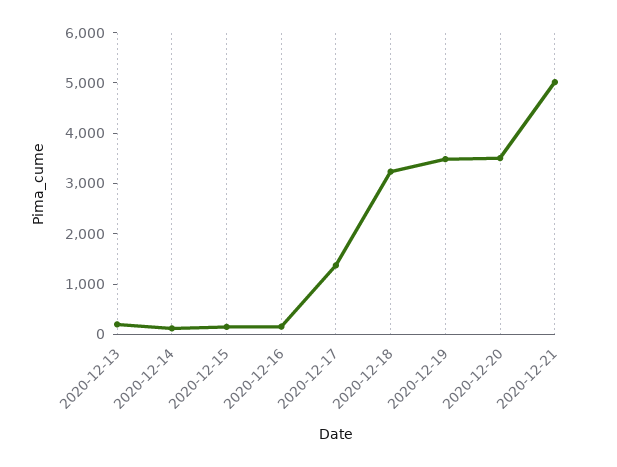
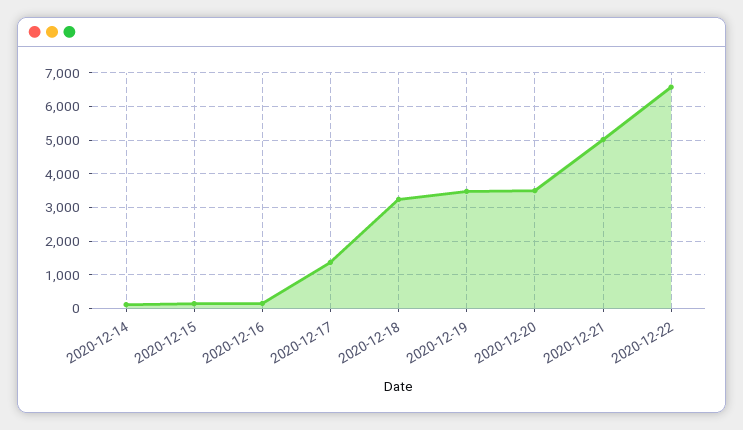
2020-12-13: 200 -> none
2020-12-22: none -> 6600

